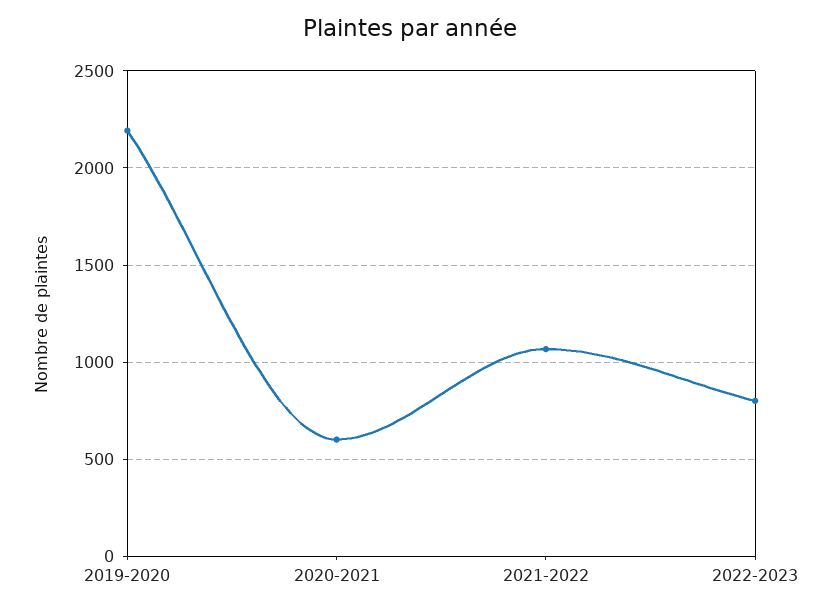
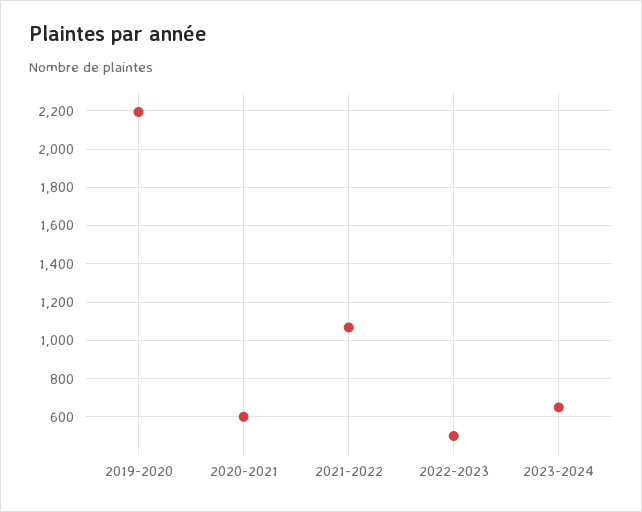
2022-2023: 800 -> 500
2023-2024: none -> 650

